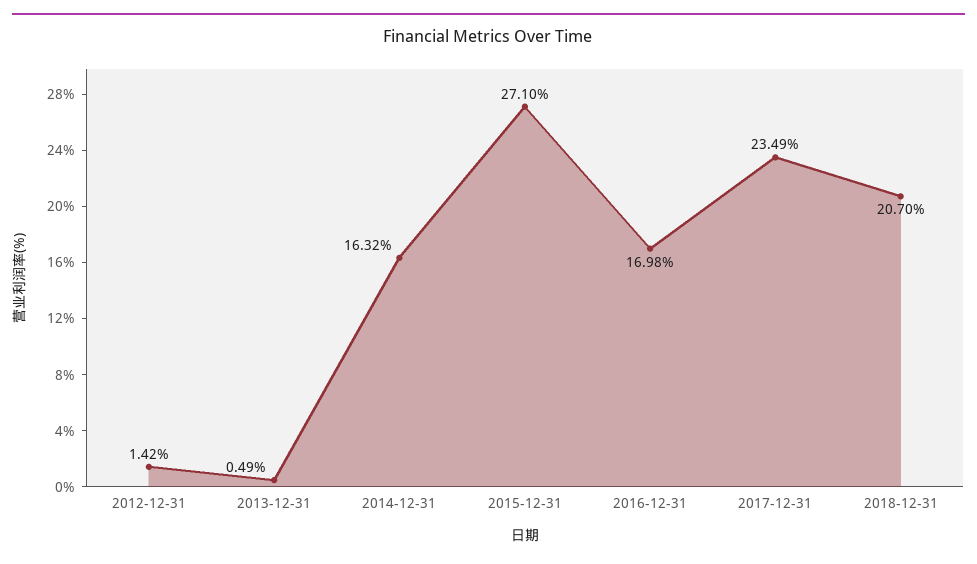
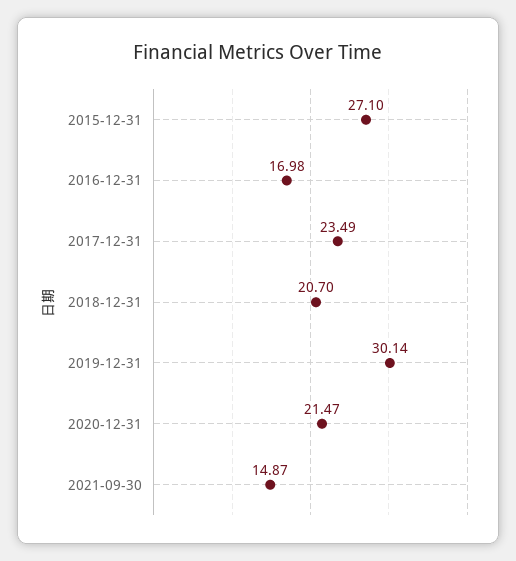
2012-12-31: 1.42 -> none
2013-12-31: 0.49 -> none
2014-12-31: 16.32 -> none
2019-12-31: none -> 30.14
2020-12-31: none -> 21.47
2021-09-30: none -> 14.87

